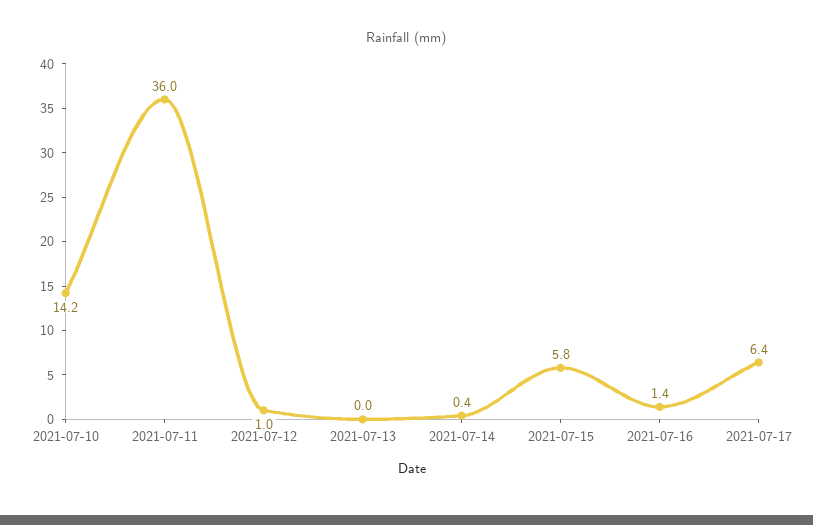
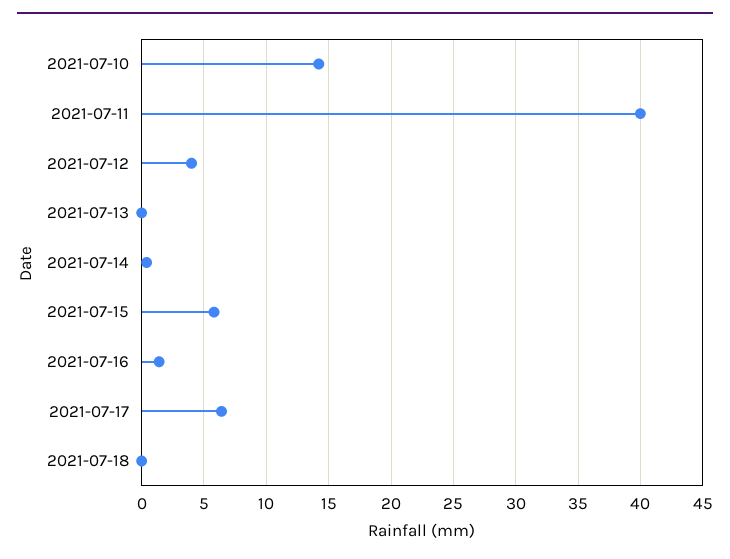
2021-07-11: 36 -> 40
2021-07-12: 1 -> 4
2021-07-18: none -> 0

